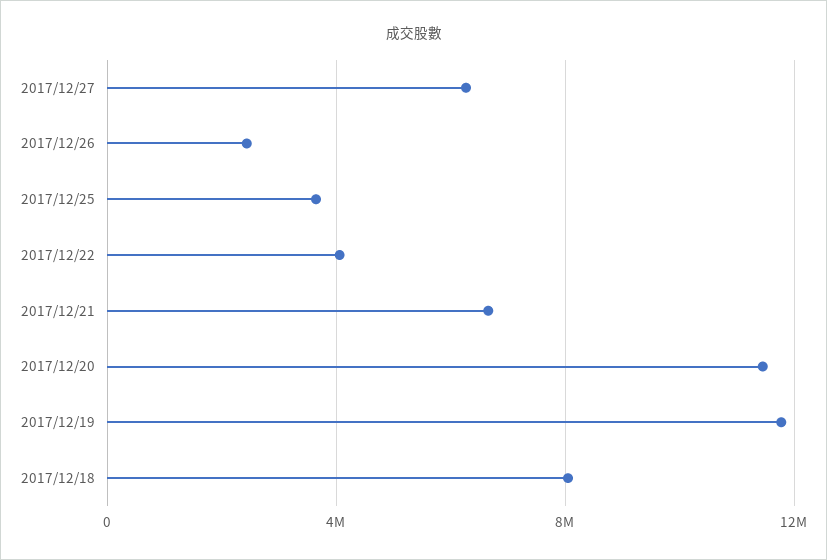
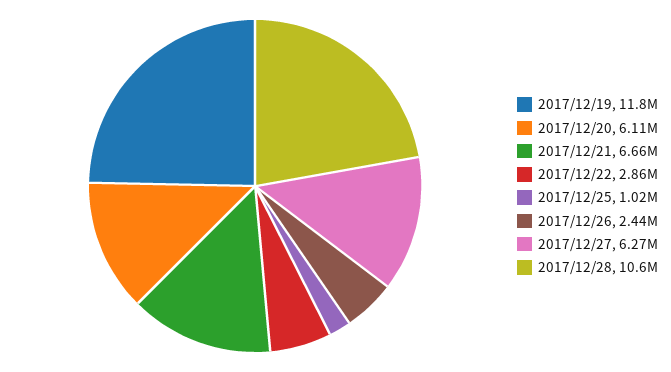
2017/12/25: 3500000 -> 1020000
2017/12/22: 4000000 -> 2860000
2017/12/20: 11500000 -> 6110000
2017/12/18: 8000000 -> none
2017/12/28: none -> 10600000

